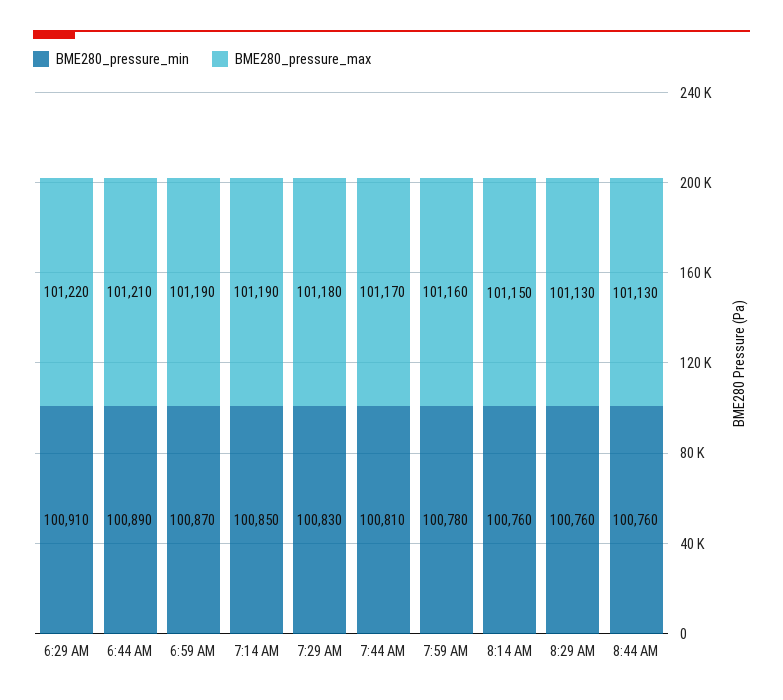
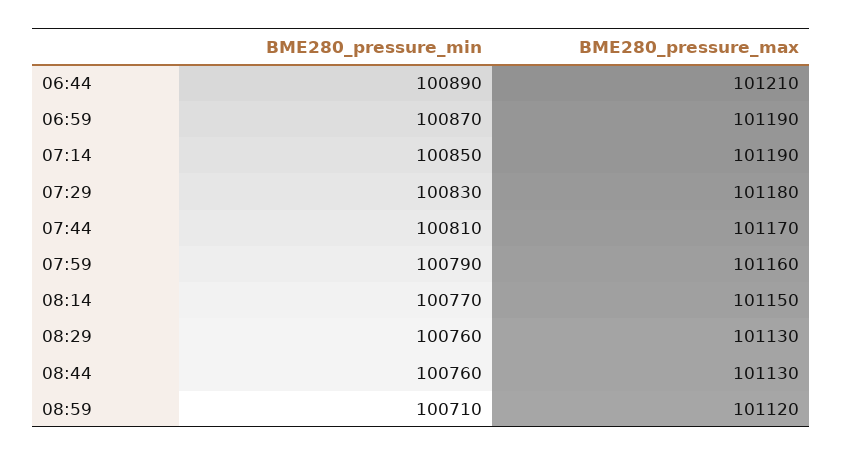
BME280_pressure_min, 6:29 AM: 100910 -> none
BME280_pressure_max, 6:29 AM: 101220 -> none
BME280_pressure_min, 7:59 AM: 100780 -> 100790
BME280_pressure_min, 8:14 AM: 100760 -> 100770
BME280_pressure_min, 08:59: none -> 100710
BME280_pressure_max, 08:59: none -> 101120

